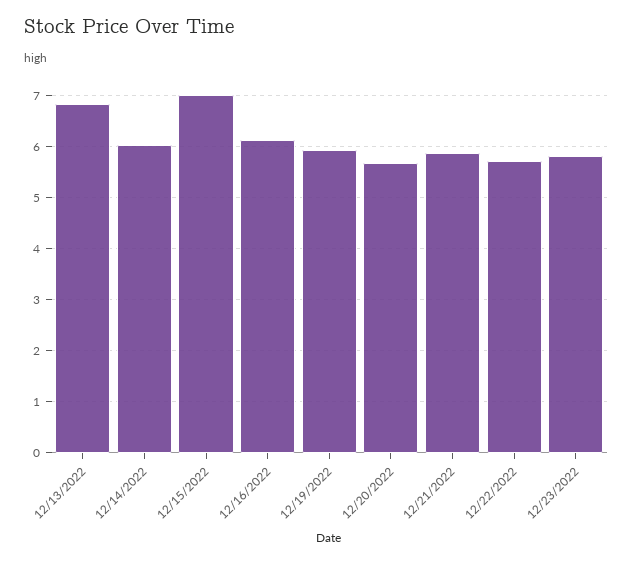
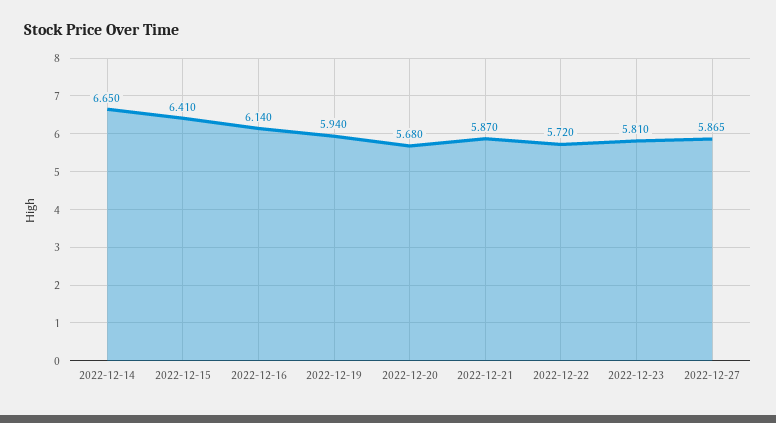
12/13/2022: 6.8 -> none
12/14/2022: 6 -> 6.65
12/15/2022: 7 -> 6.41
2022-12-27: none -> 5.865

